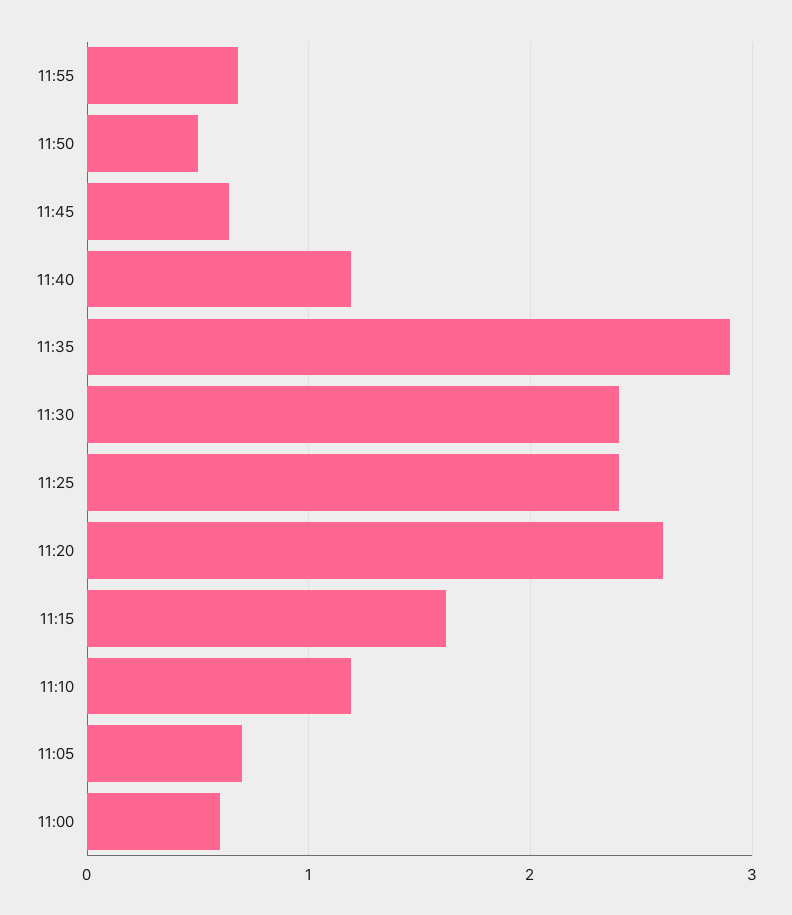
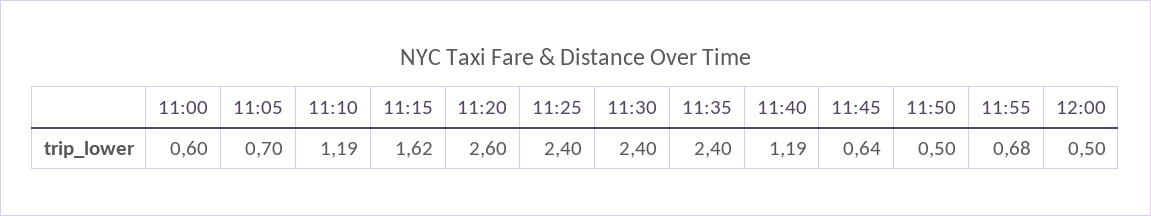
11:35: 2.9 -> 2.4
12:00: none -> 0.5

